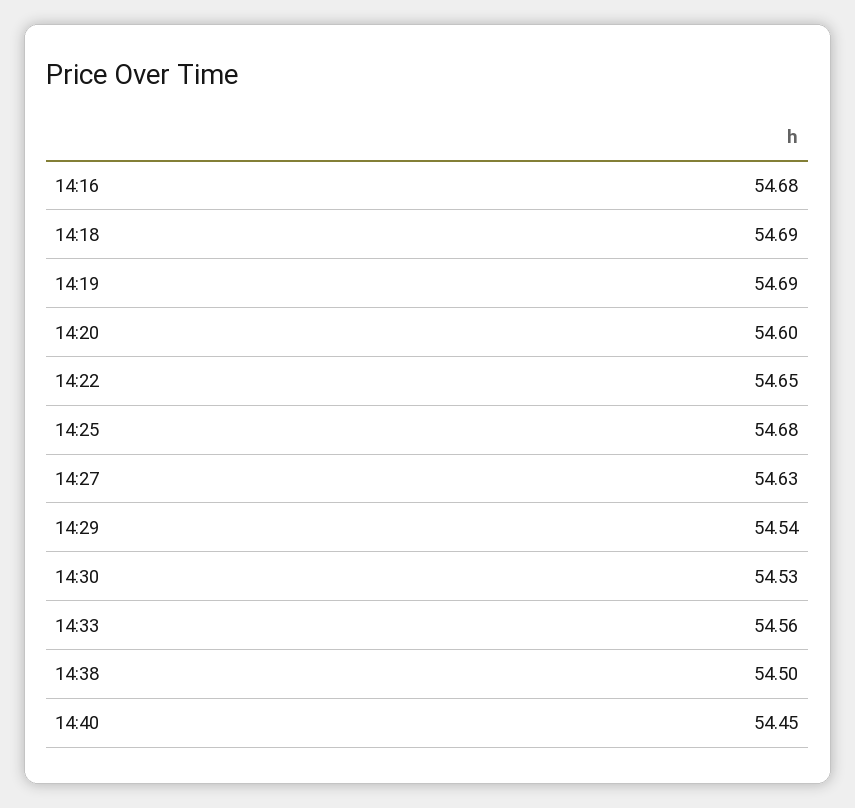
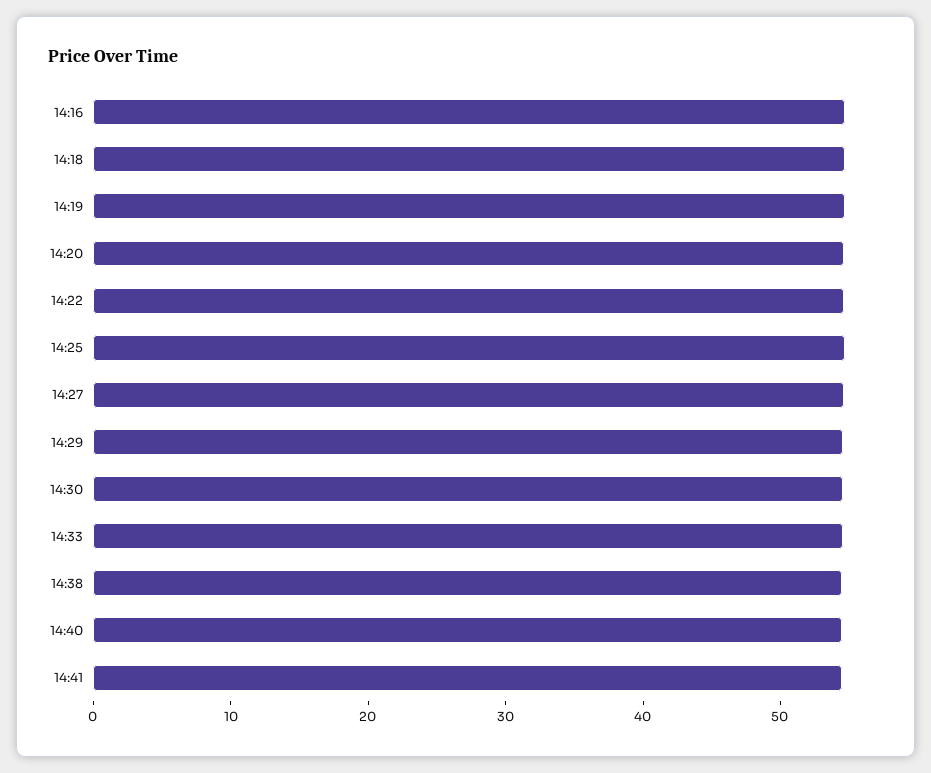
14:41: none -> 54

